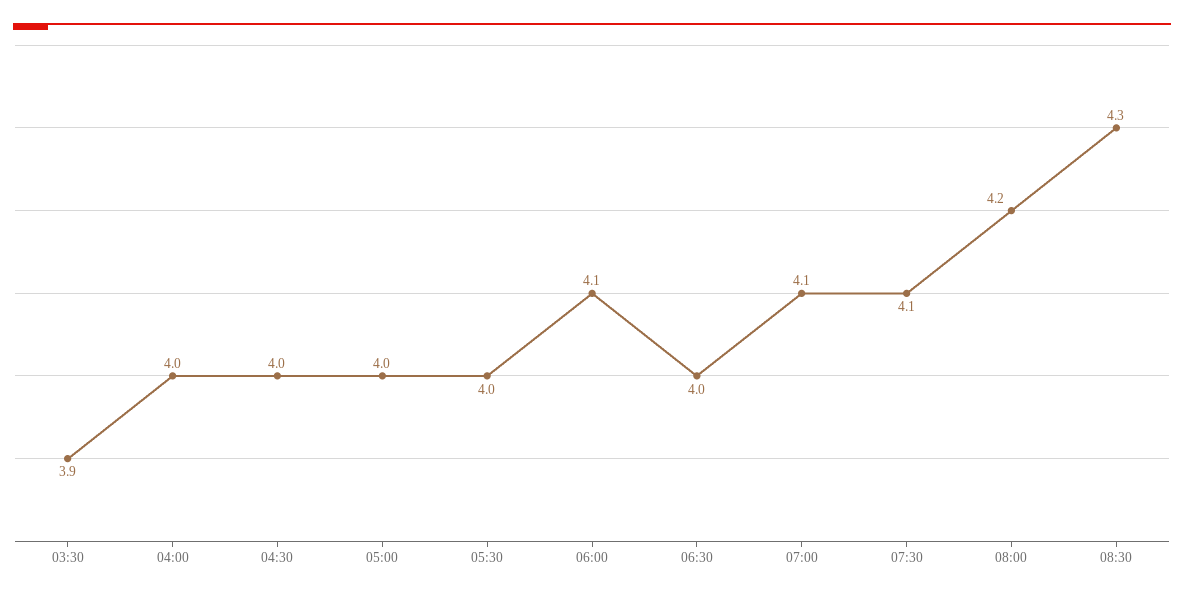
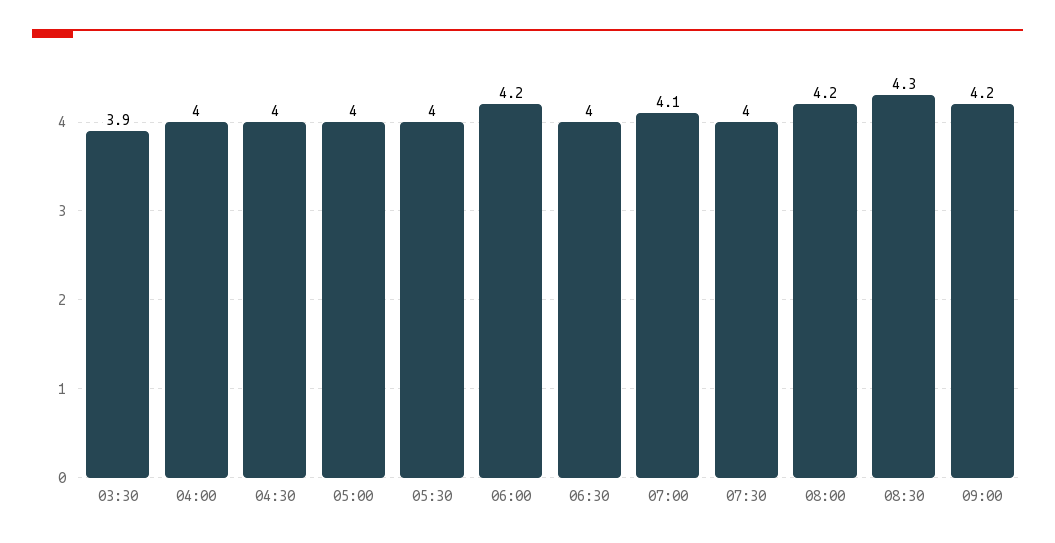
06:00: 4.1 -> 4.2
07:30: 4.1 -> 4
09:00: none -> 4.2

